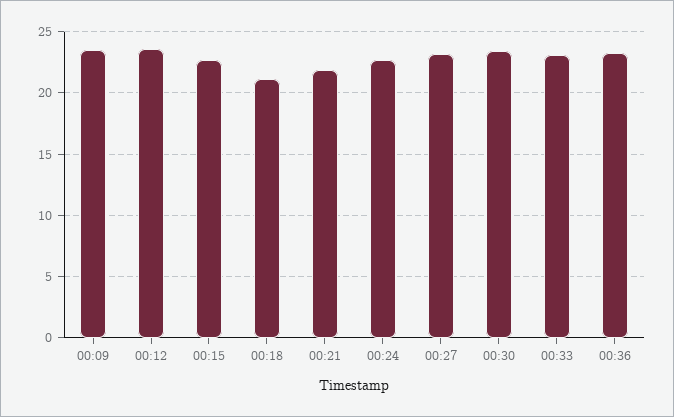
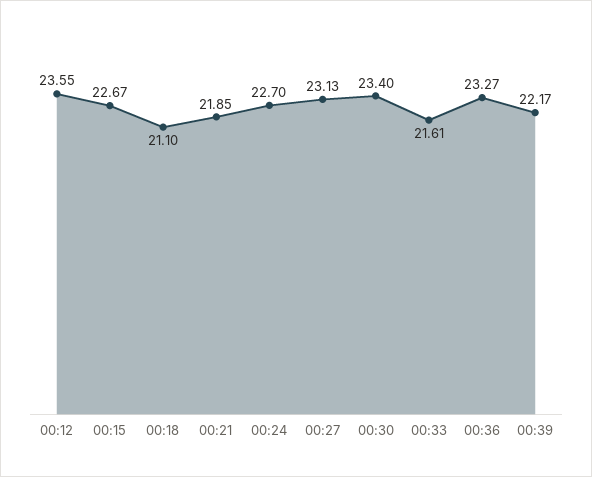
00:09: 23.5 -> none
00:33: 23 -> 21.61
00:39: none -> 22.17

